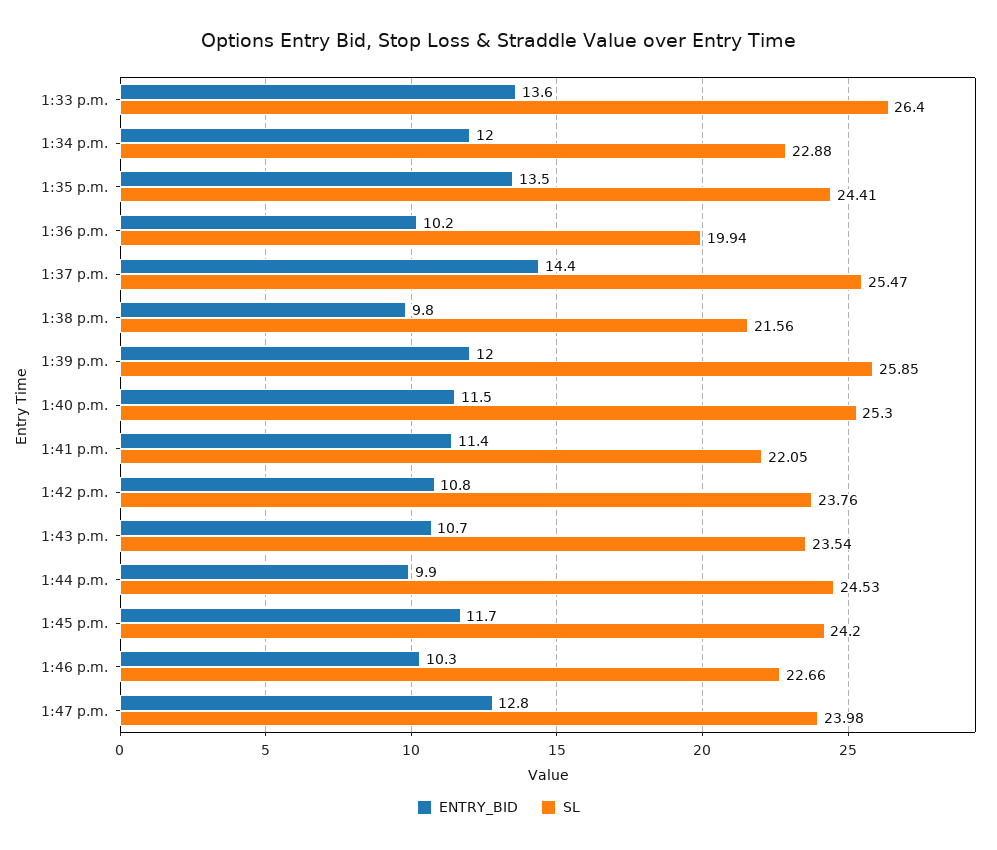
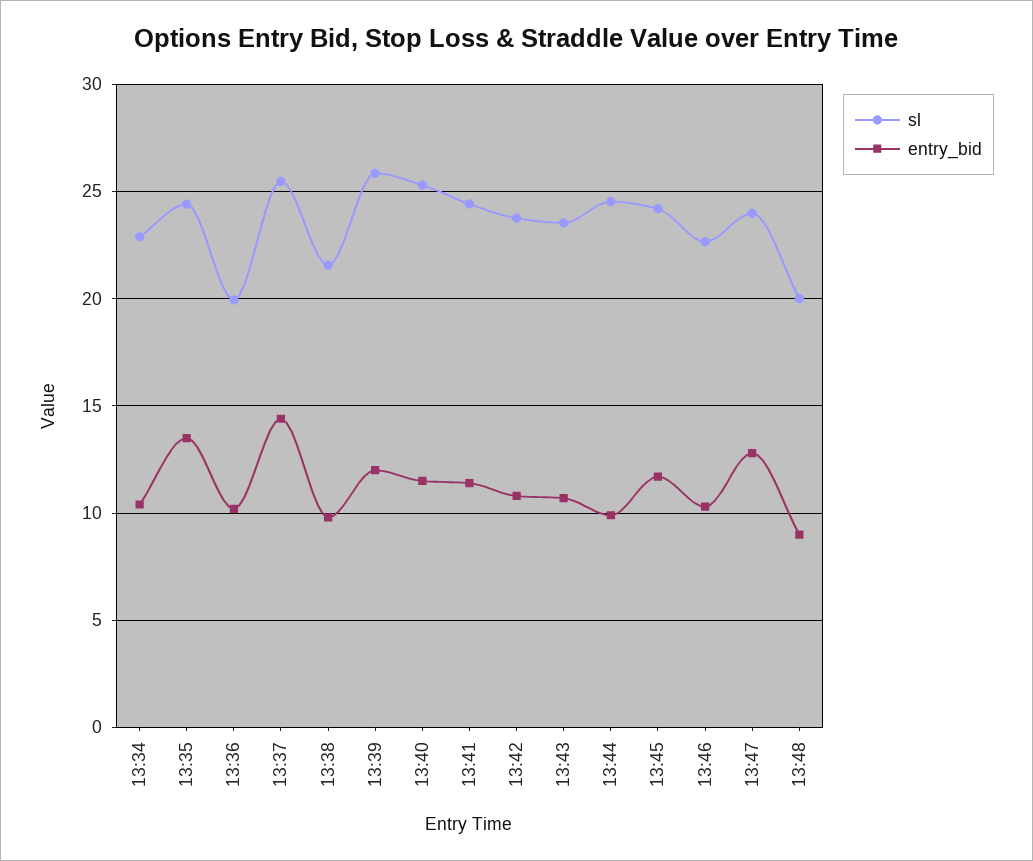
ENTRY_BID, 1:33 p.m.: 13.6 -> none
SL, 1:33 p.m.: 26.4 -> none
ENTRY_BID, 1:34 p.m.: 12 -> 10.5
SL, 1:41 p.m.: 22.05 -> 24.5
SL, 13:48: none -> 20
ENTRY_BID, 13:48: none -> 9

